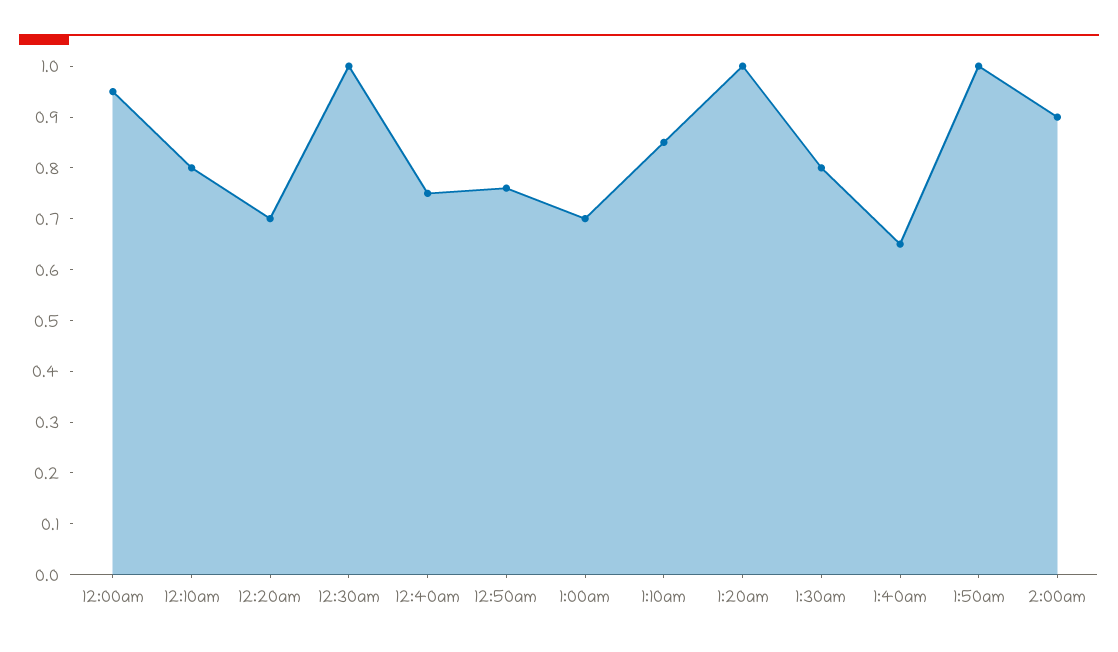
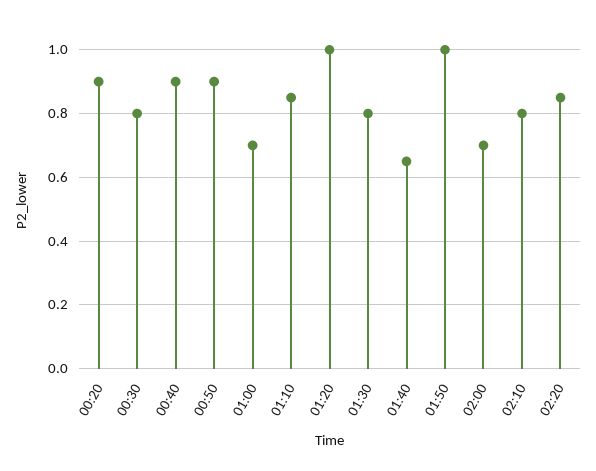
12:00am: 0.95 -> none
12:10am: 0.8 -> none
12:20am: 0.7 -> 0.9
12:30am: 1 -> 0.8
12:40am: 0.75 -> 0.9
12:50am: 0.75 -> 0.9
2:00am: 0.9 -> 0.7
02:10: none -> 0.8
02:20: none -> 0.85

